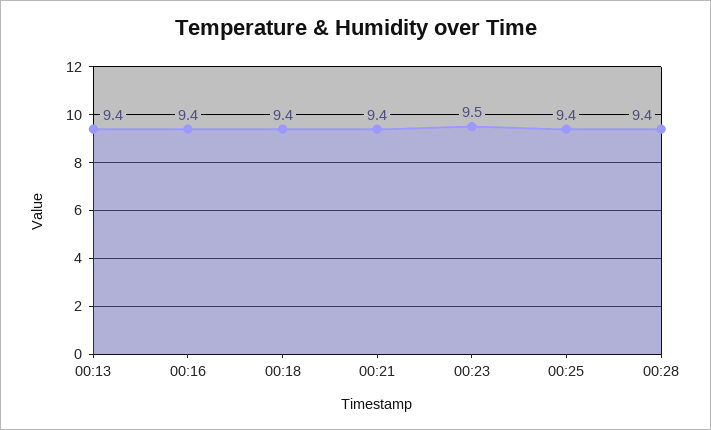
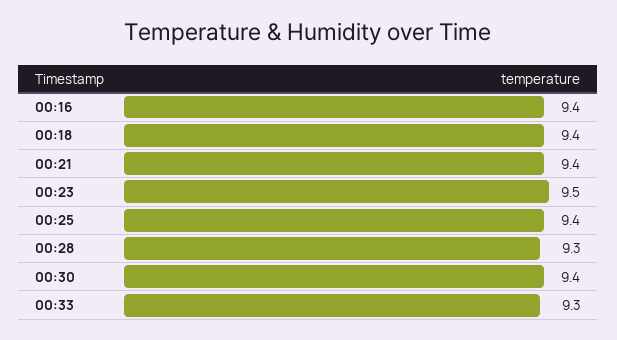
00:13: 9.4 -> none
00:28: 9.4 -> 9.3
00:30: none -> 9.4
00:33: none -> 9.3

